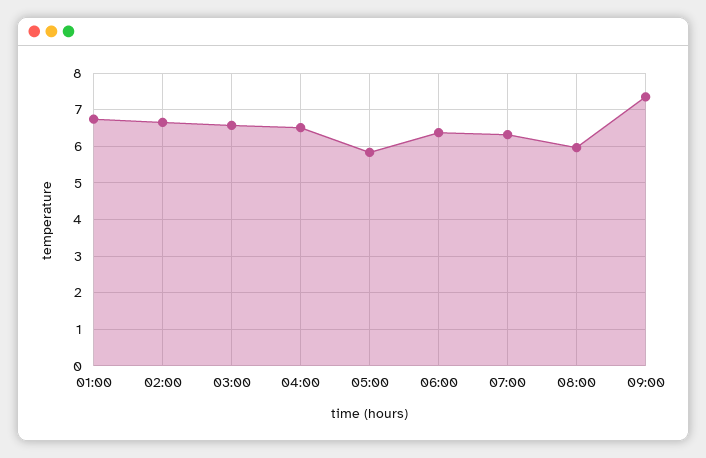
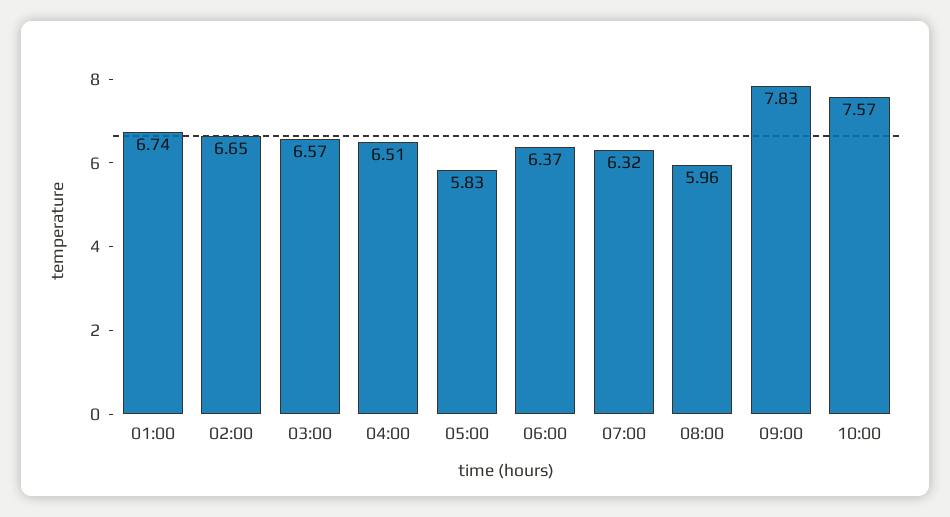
09:00: 7.4 -> 7.83
10:00: none -> 7.57

